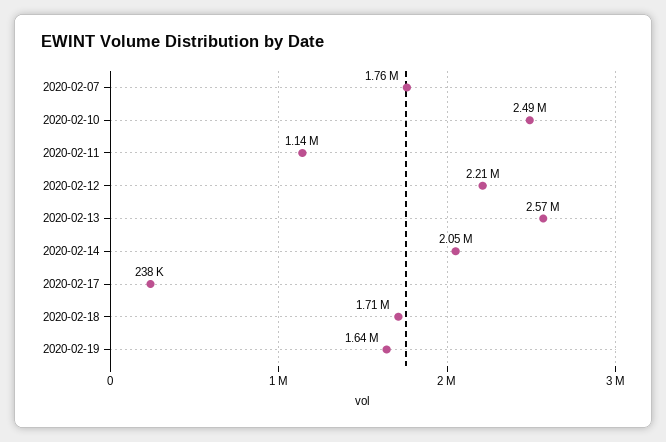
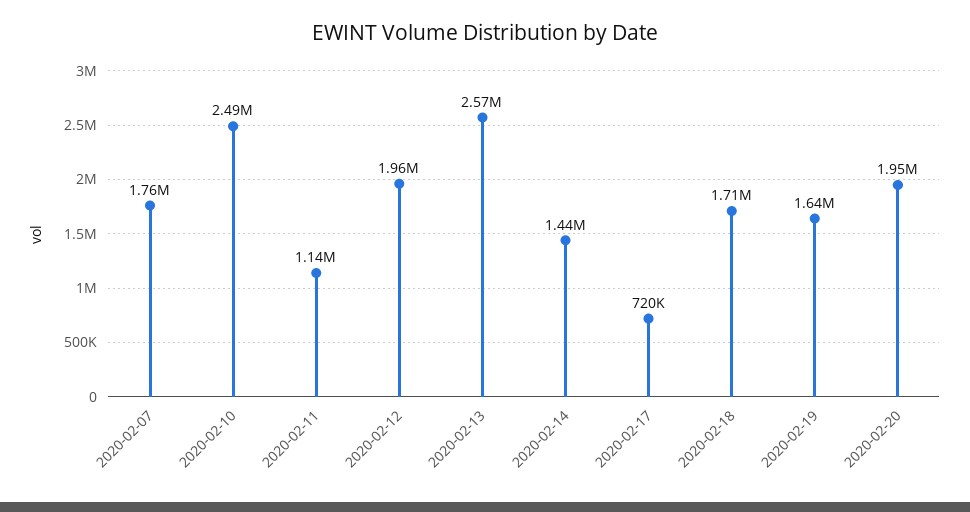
2020-02-12: 2210000 -> 1960000
2020-02-14: 2050000 -> 1440000
2020-02-17: 238000 -> 720000
2020-02-20: none -> 1950000

